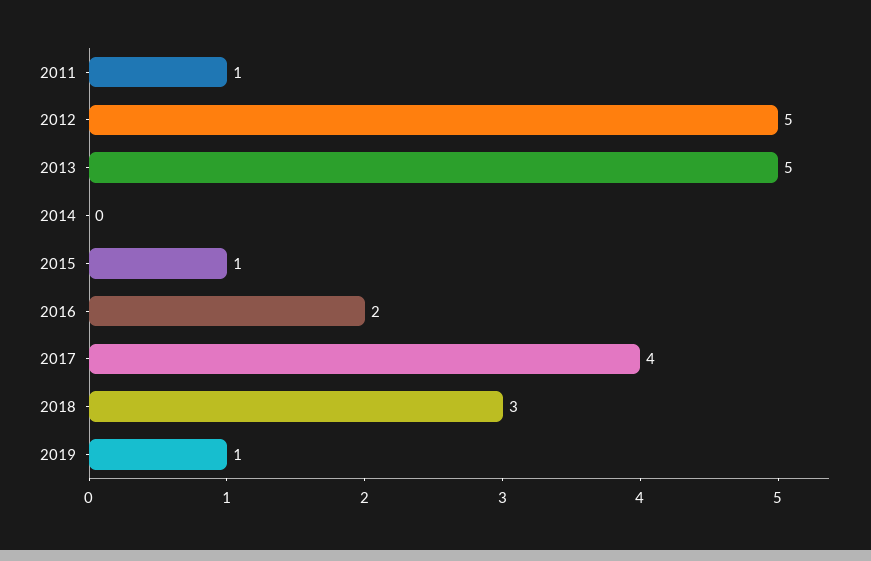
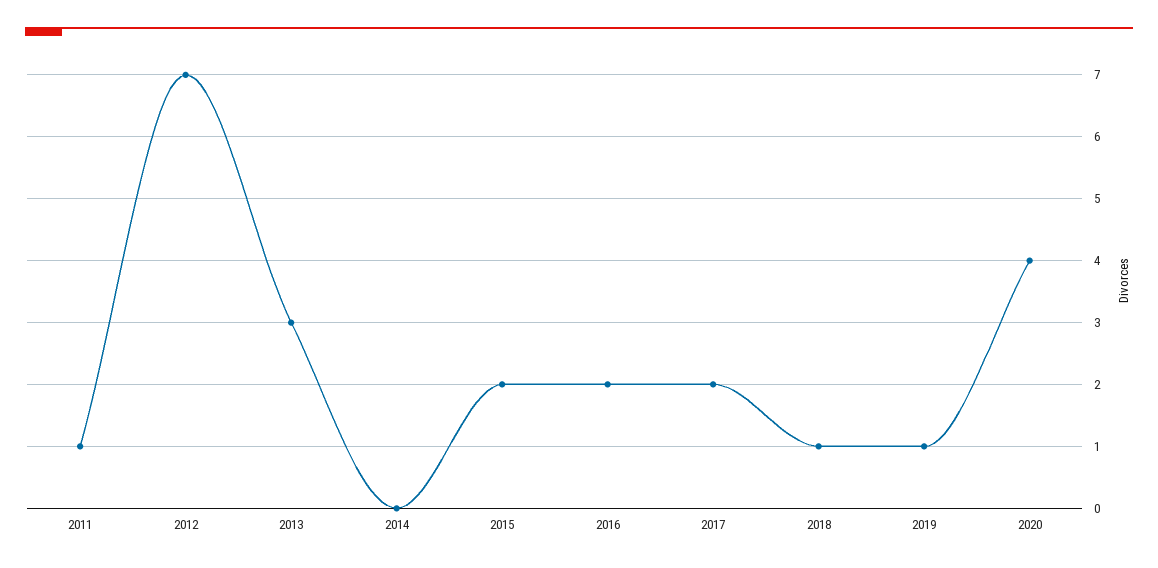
2012: 5 -> 7
2013: 5 -> 3
2015: 1 -> 2
2017: 4 -> 2
2018: 3 -> 1
2020: none -> 4

